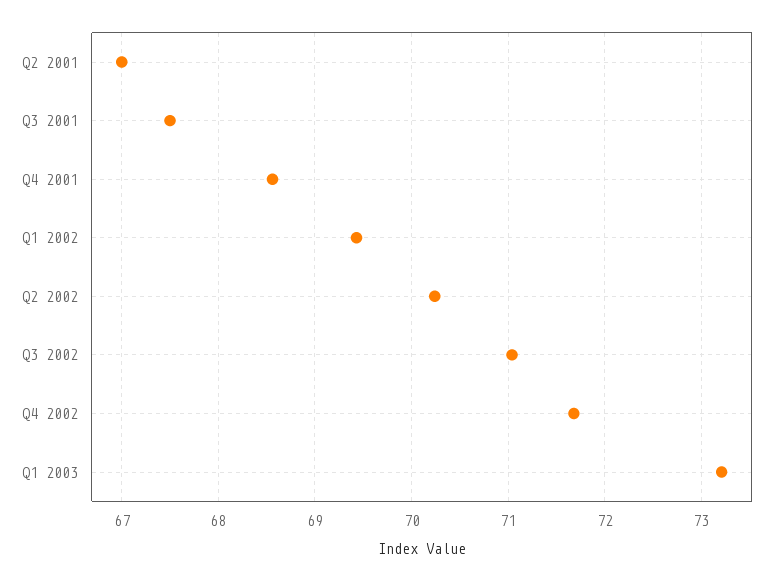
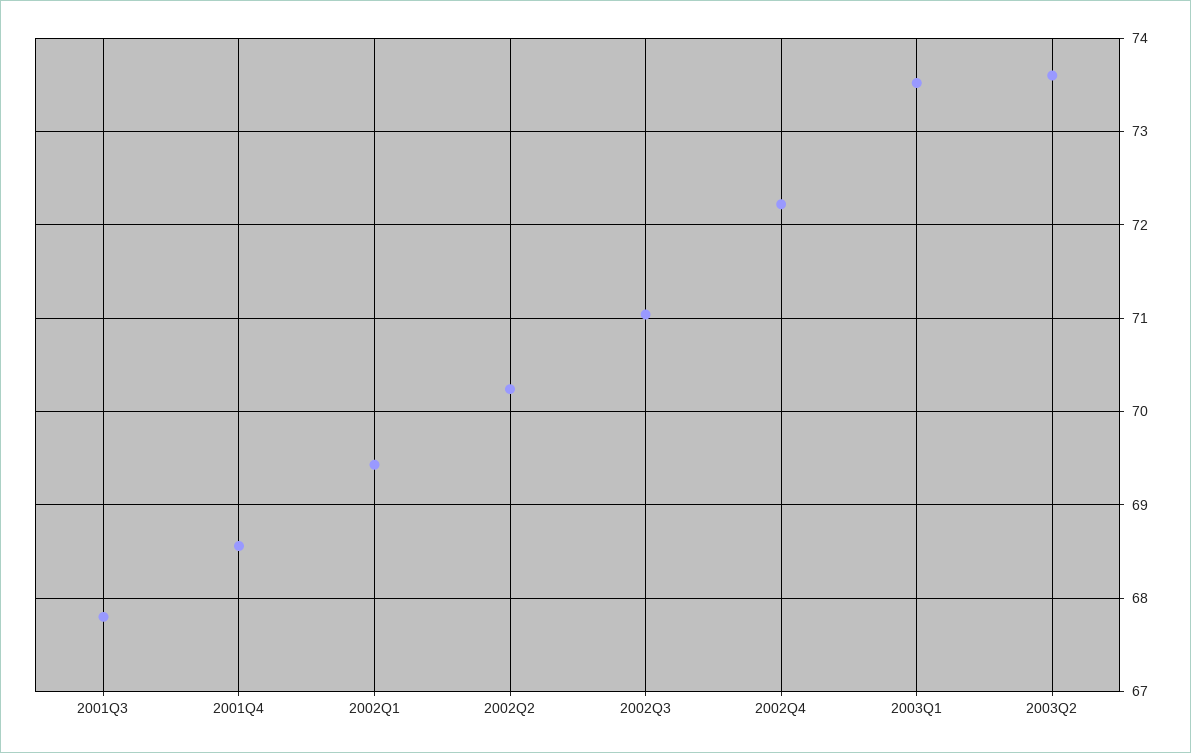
Q2 2001: 67 -> none
Q3 2001: 67.5 -> 67.8
Q4 2002: 71.7 -> 72.2
Q1 2003: 73.2 -> 73.5
2003Q2: none -> 73.6

